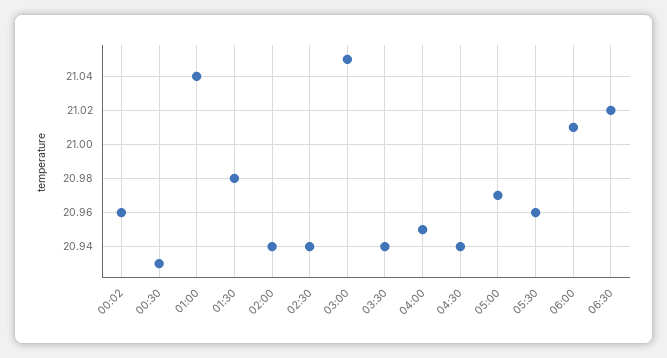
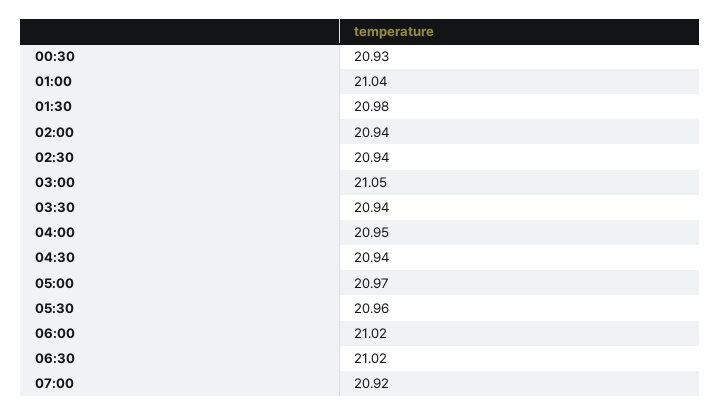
00:02: 20.96 -> none
06:00: 21.01 -> 21.02
07:00: none -> 20.92

